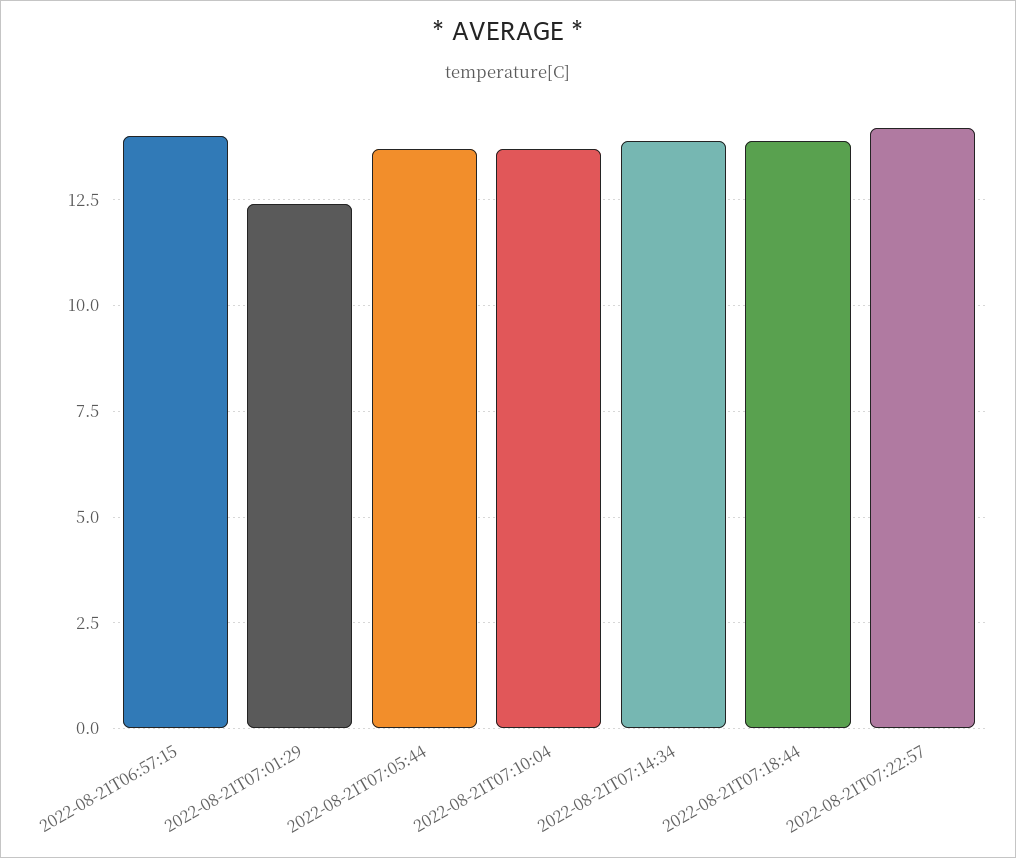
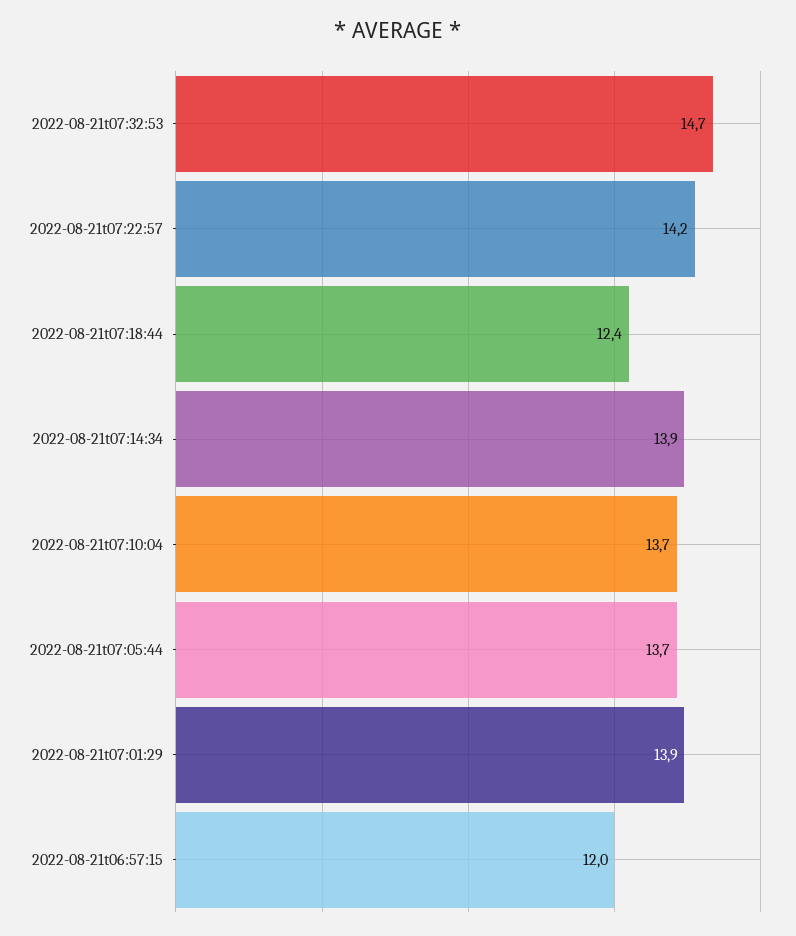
2022-08-21T06:57:15: 14 -> 12
2022-08-21T07:01:29: 12.5 -> 13.9
2022-08-21T07:18:44: 14 -> 12.4
2022-08-21t07:32:53: none -> 14.7

